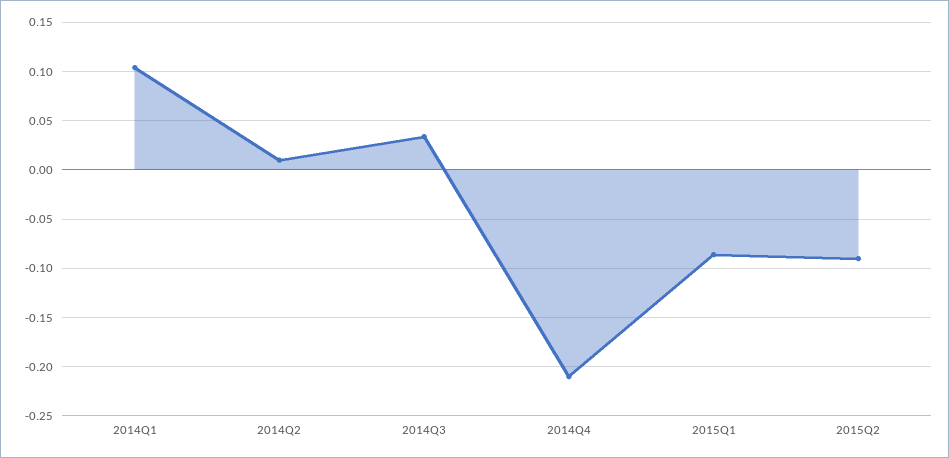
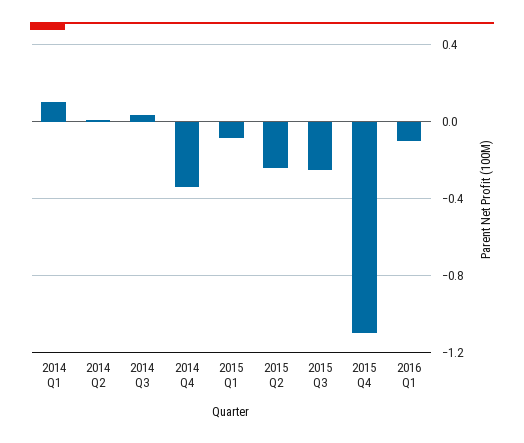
2014Q4: -0.21 -> -0.35
2015Q2: -0.09 -> -0.25
2015 Q3: none -> -0.25
2015 Q4: none -> -1.1
2016 Q1: none -> -0.1

